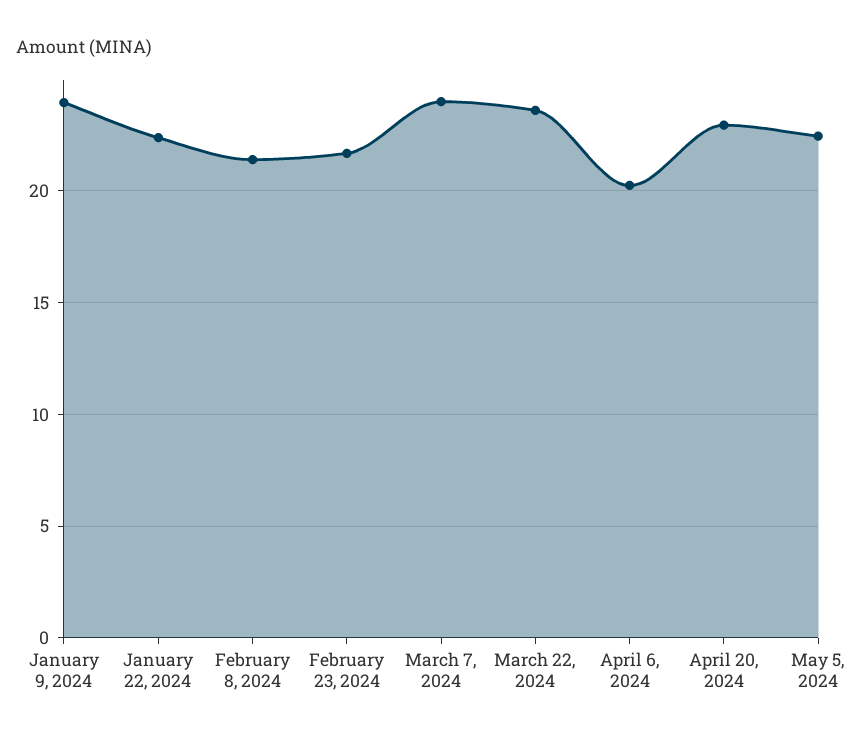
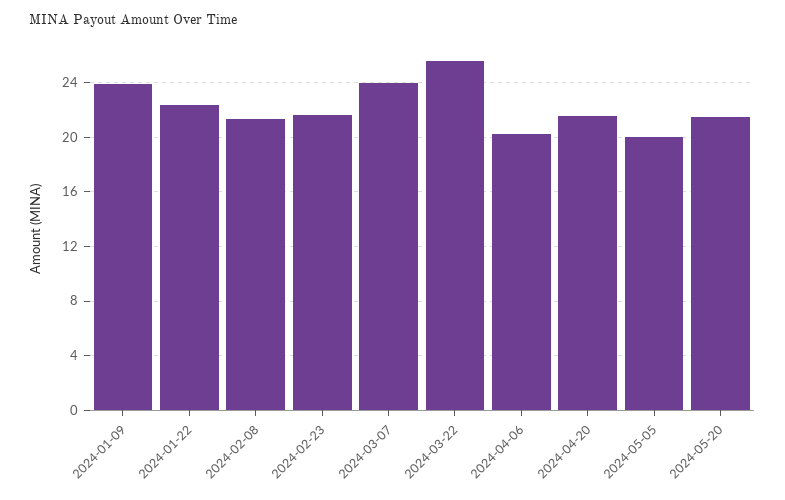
March 22, 2024: 23.5 -> 25.5
April 20, 2024: 23 -> 21.5
May 5, 2024: 22.5 -> 20
2024-05-20: none -> 21.5

